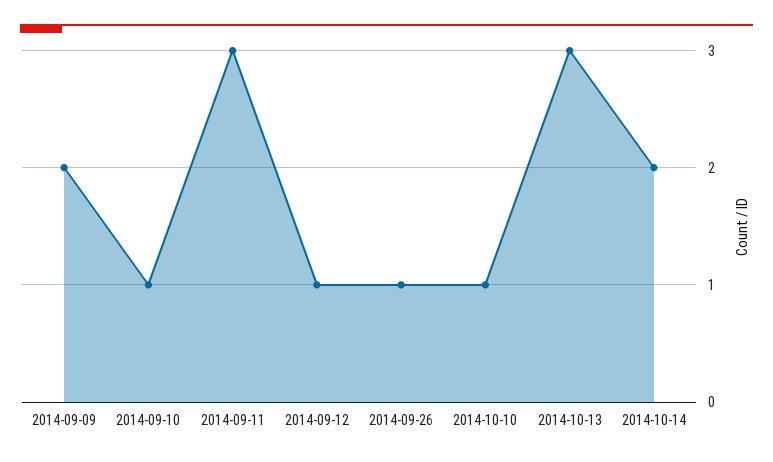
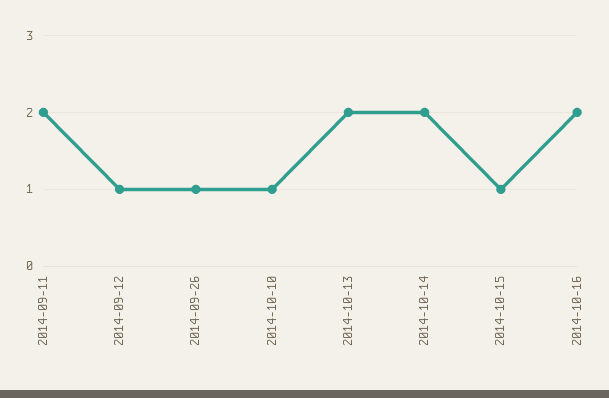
2014-09-09: 2 -> none
2014-09-10: 1 -> none
2014-09-11: 3 -> 2
2014-10-13: 3 -> 2
2014-10-15: none -> 1
2014-10-16: none -> 2

